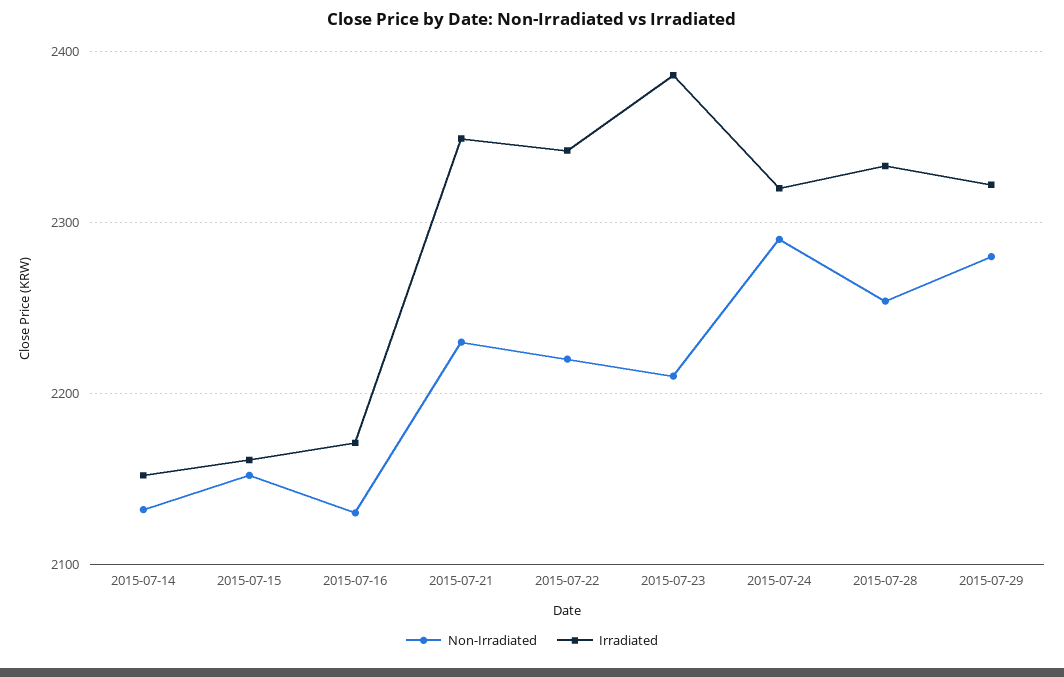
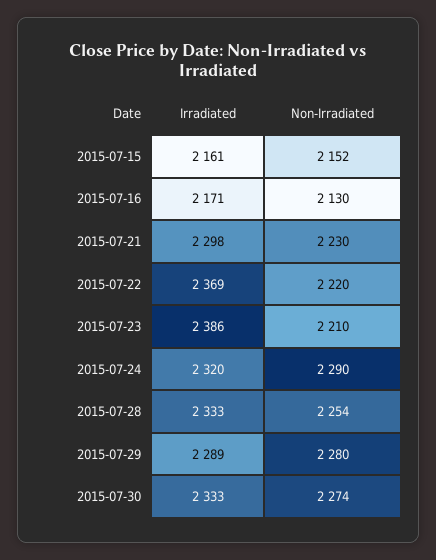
Non-Irradiated, 2015-07-14: 2130 -> none
Irradiated, 2015-07-14: 2150 -> none
Irradiated, 2015-07-21: 2350 -> 2298
Irradiated, 2015-07-22: 2340 -> 2369
Irradiated, 2015-07-29: 2320 -> 2289
Irradiated, 2015-07-30: none -> 2333
Non-Irradiated, 2015-07-30: none -> 2274

